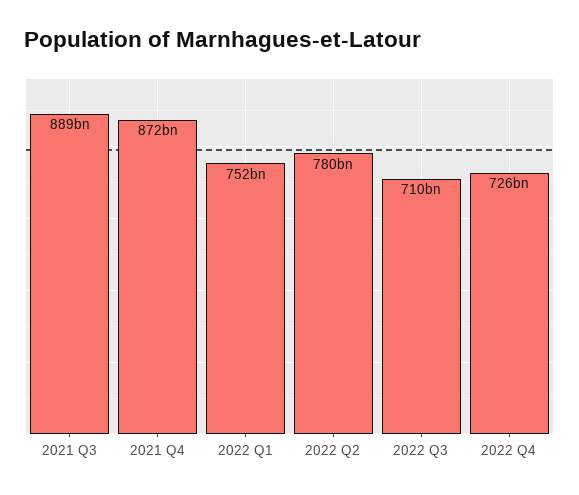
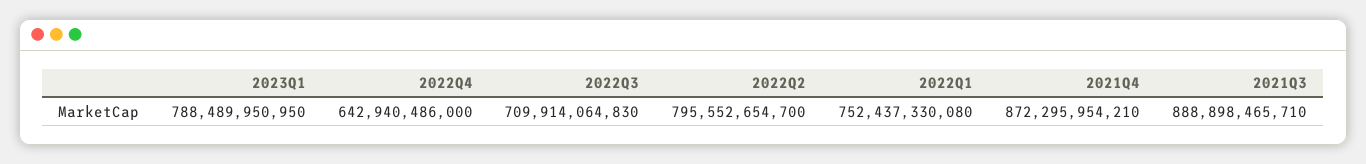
2022 Q2: 780000000000 -> 795552654700
2022 Q4: 726000000000 -> 642940486000
2023Q1: none -> 788489950950

